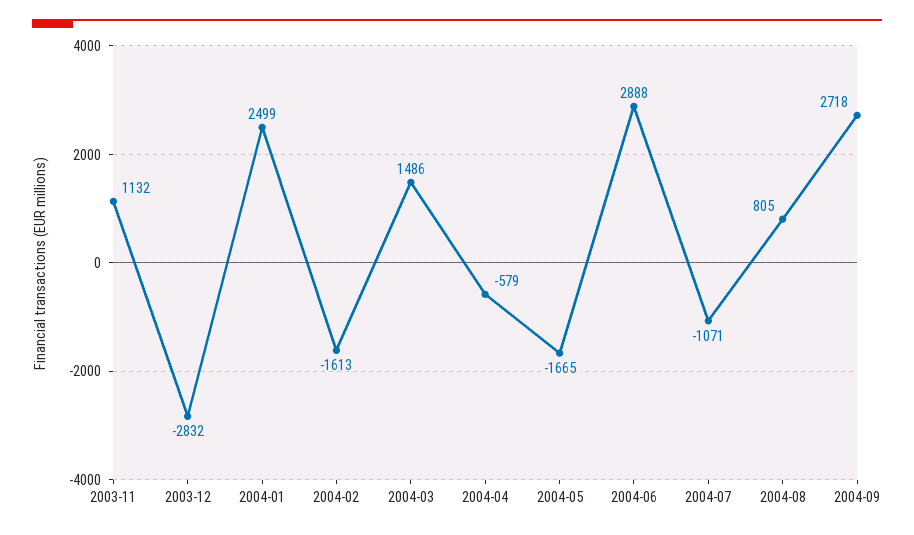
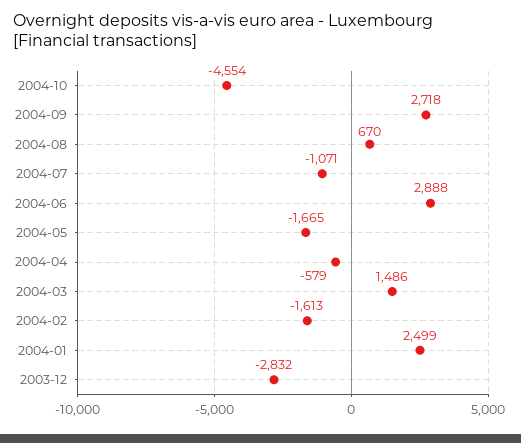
2003-11: 1132 -> none
2004-08: 805 -> 670
2004-10: none -> -4554

